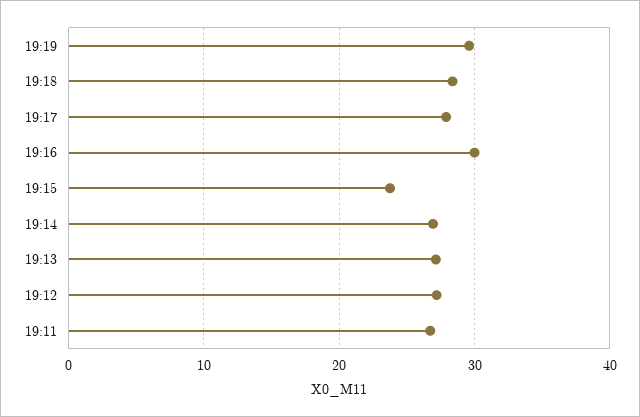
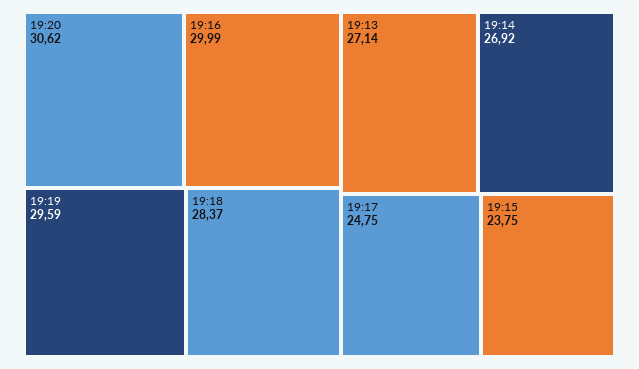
19:17: 28 -> 24.75
19:12: 27 -> none
19:11: 27 -> none
19:20: none -> 30.62

